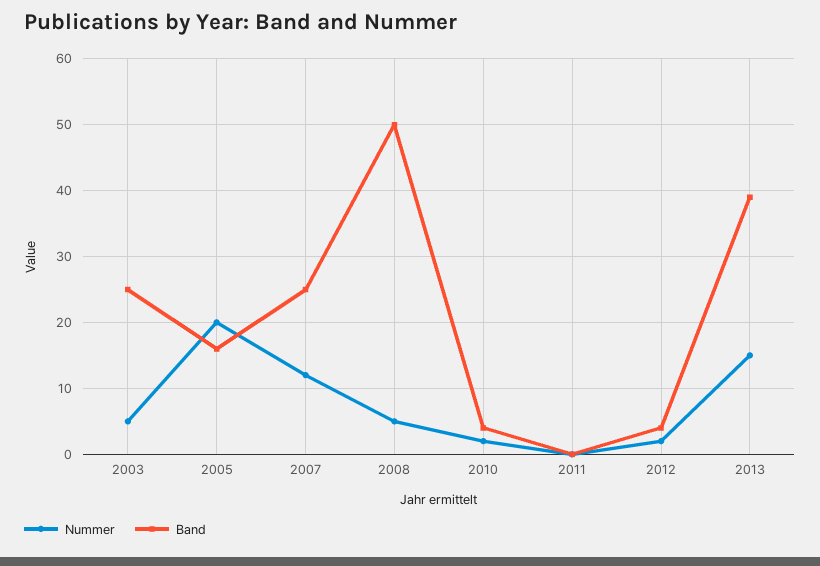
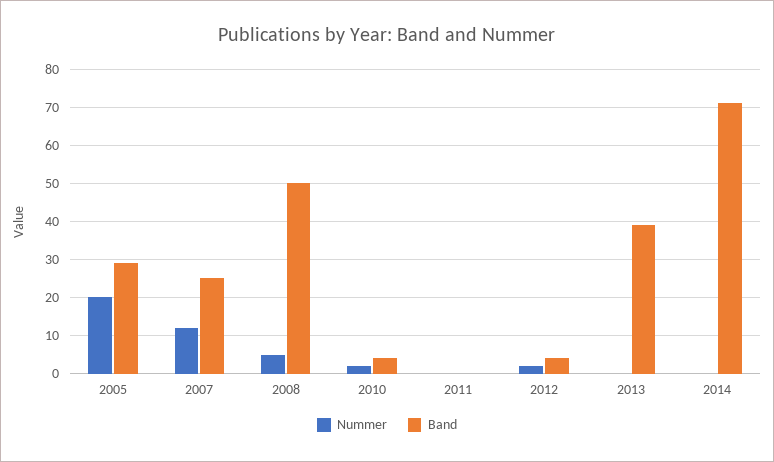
Nummer, 2003: 5 -> none
Band, 2003: 25 -> none
Band, 2005: 16 -> 30
Nummer, 2013: 15 -> 0
Nummer, 2014: none -> 0
Band, 2014: none -> 70

